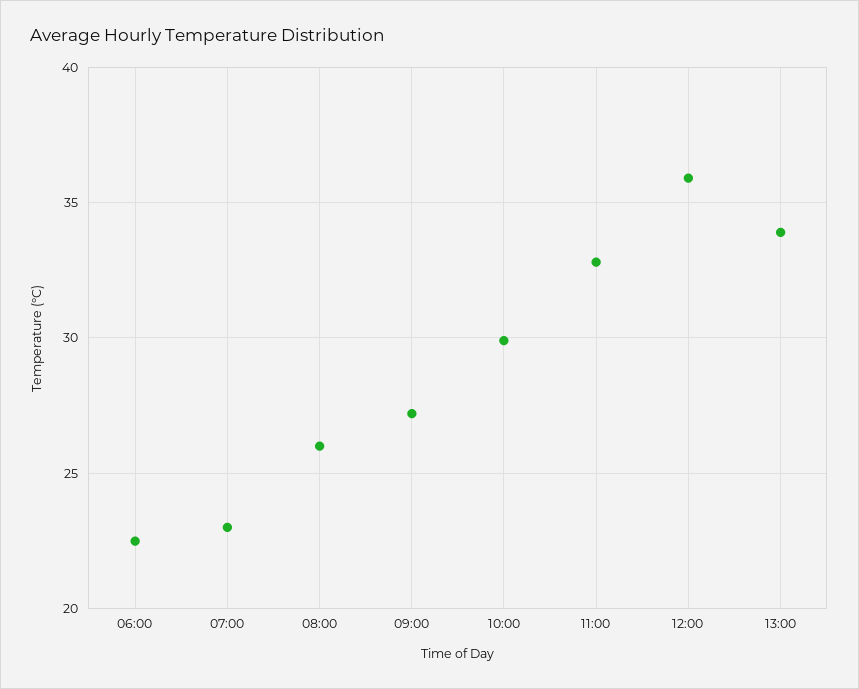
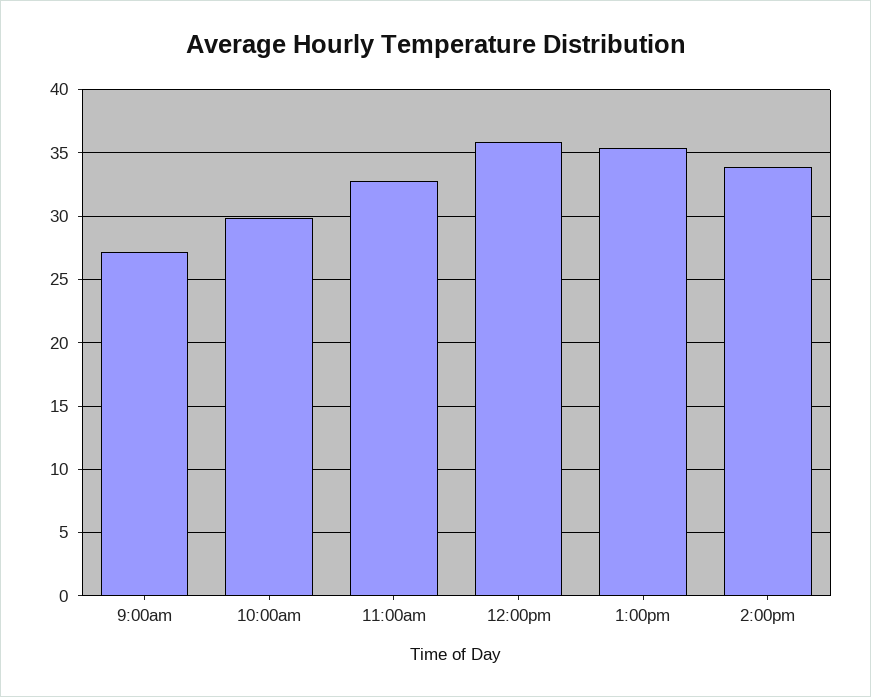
06:00: 22.5 -> none
07:00: 23 -> none
08:00: 26 -> none
13:00: 34 -> 35.5
2:00pm: none -> 34

